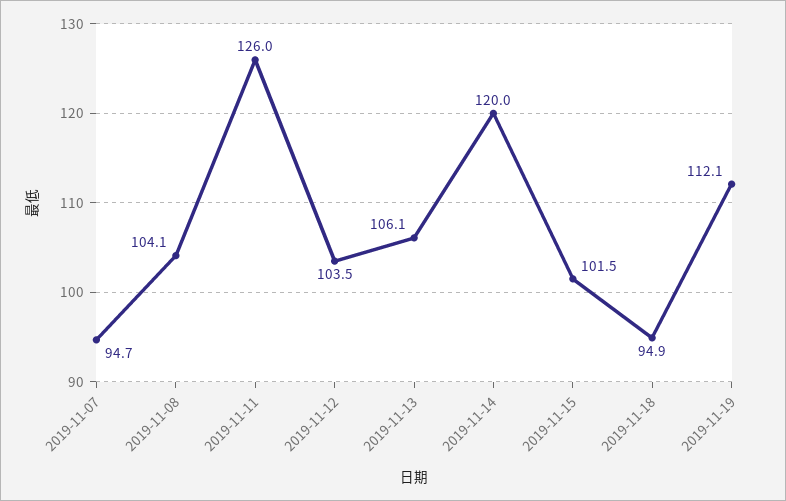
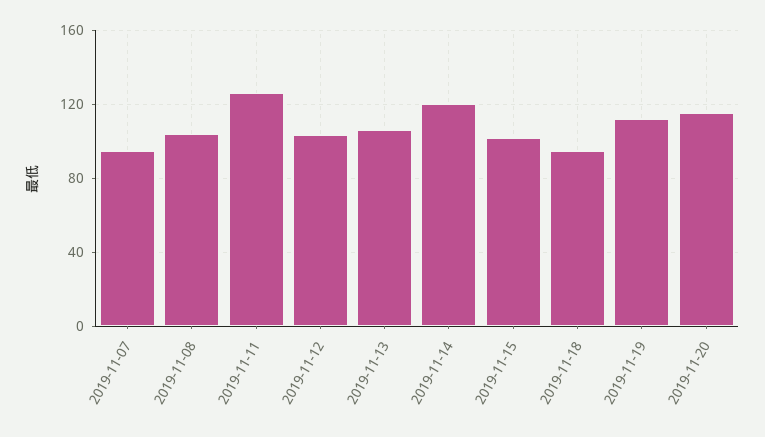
2019-11-20: none -> 115

